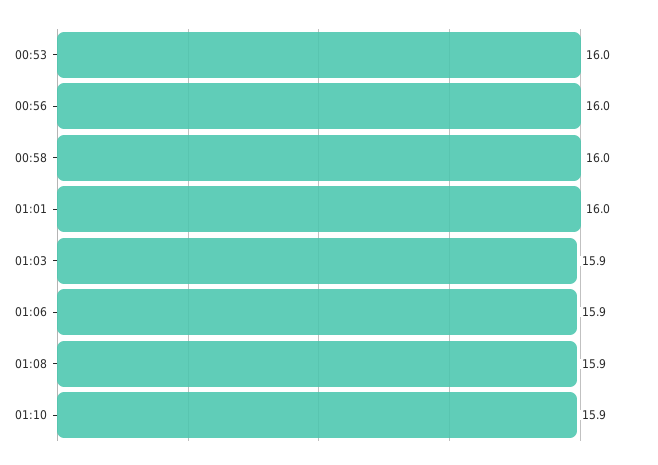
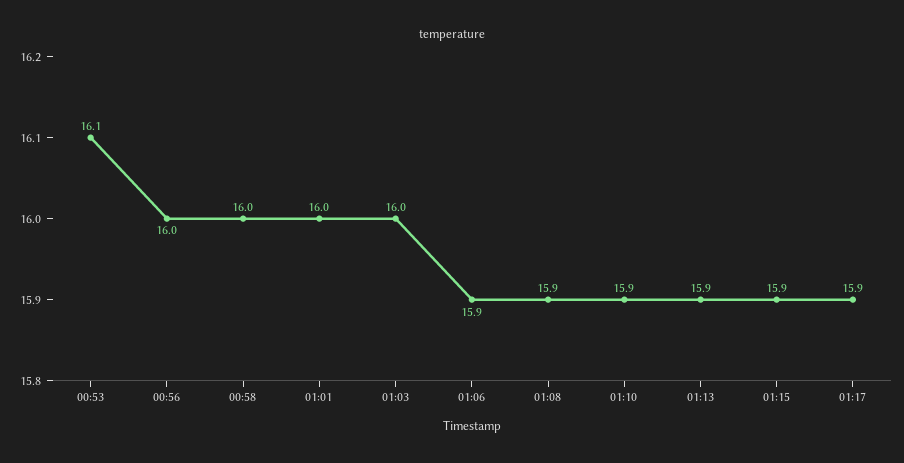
00:53: 16 -> 16.1
01:03: 15.9 -> 16
01:13: none -> 15.9
01:15: none -> 15.9
01:17: none -> 15.9

